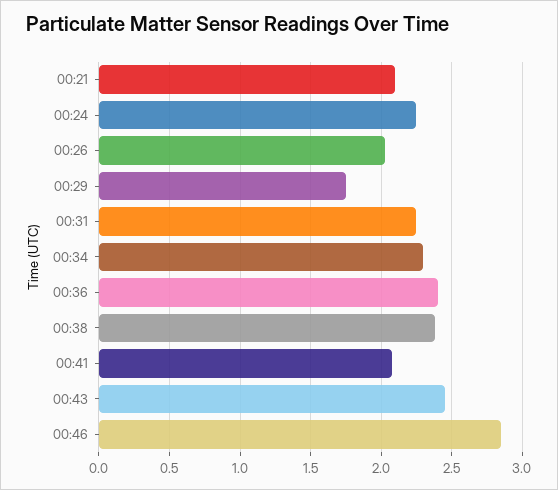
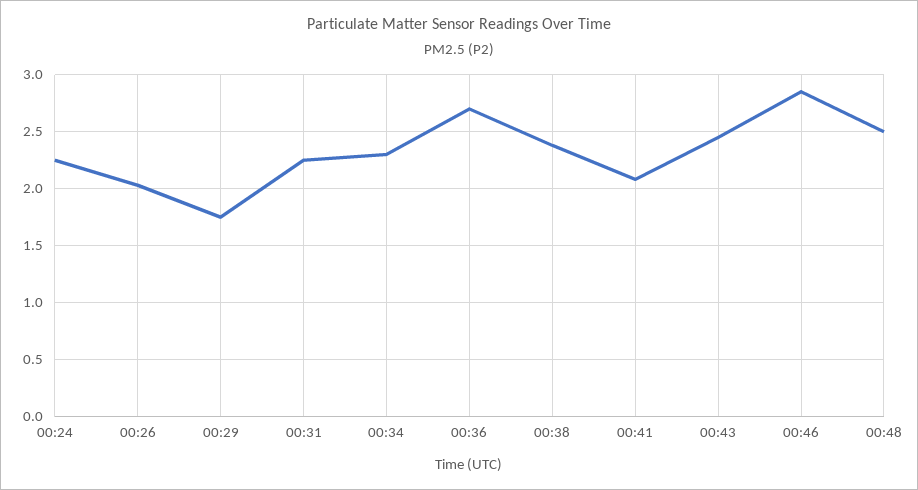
00:21: 2.1 -> none
00:36: 2.4 -> 2.7
00:48: none -> 2.5

